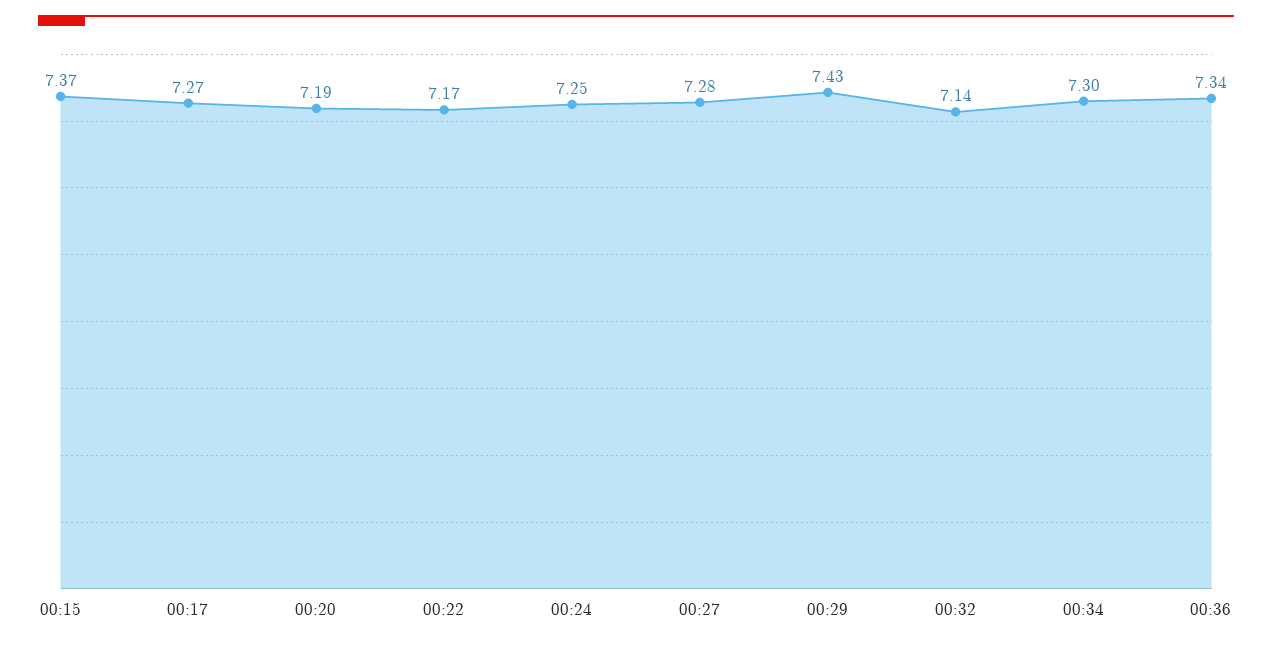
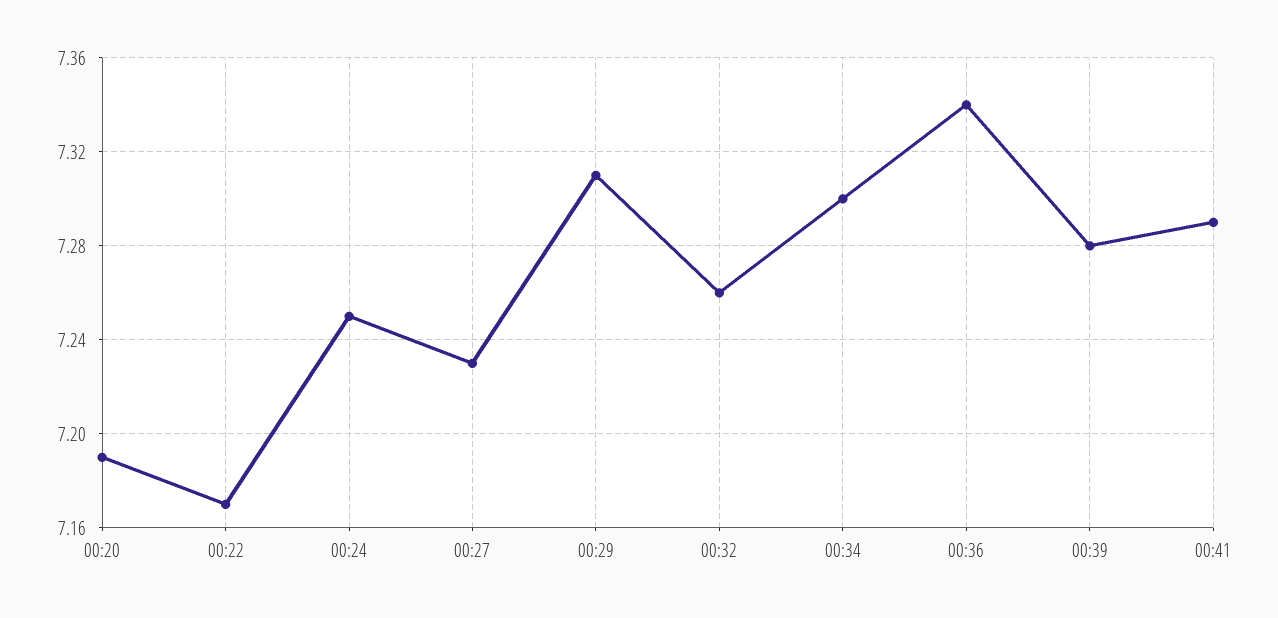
00:15: 7.37 -> none
00:17: 7.27 -> none
00:27: 7.28 -> 7.23
00:29: 7.43 -> 7.31
00:32: 7.14 -> 7.26
00:39: none -> 7.28
00:41: none -> 7.29

